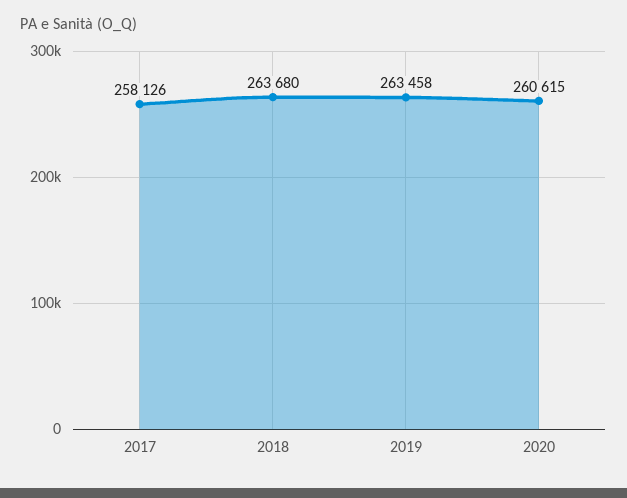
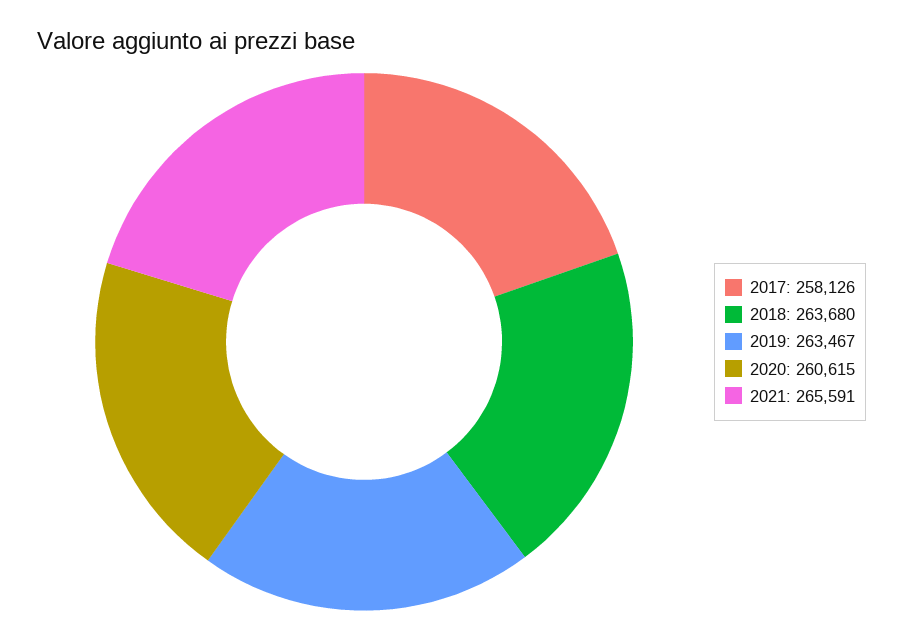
2019: 263458 -> 263467
2021: none -> 265591

